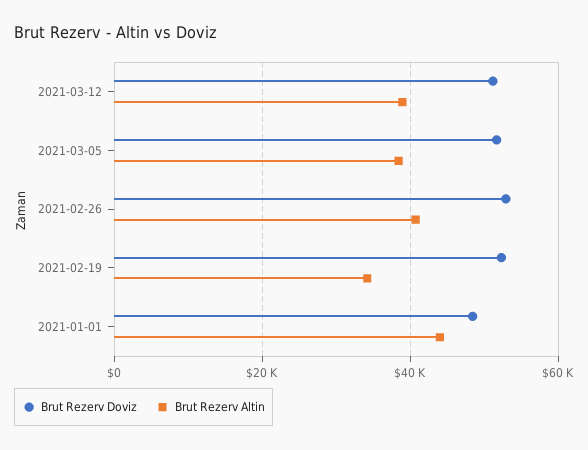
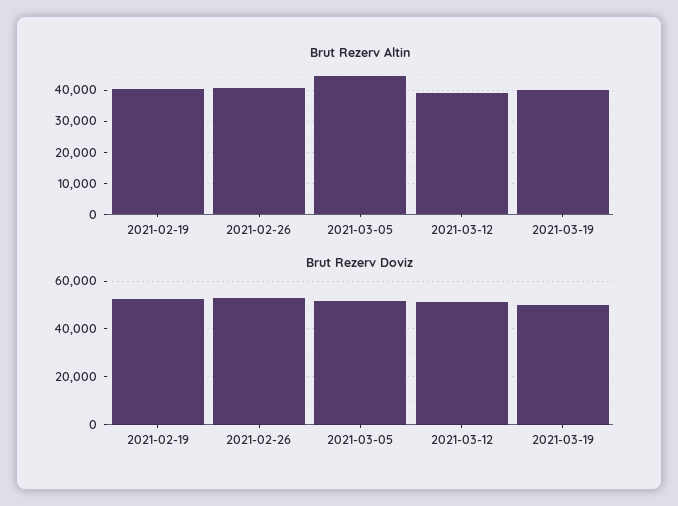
Brut Rezerv Altin, 2021-03-05: 38000 -> 44000
Brut Rezerv Altin, 2021-02-19: 34000 -> 40000
Brut Rezerv Doviz, 2021-01-01: 48000 -> none
Brut Rezerv Altin, 2021-01-01: 44000 -> none
Brut Rezerv Altin, 2021-03-19: none -> 40000
Brut Rezerv Doviz, 2021-03-19: none -> 50000

